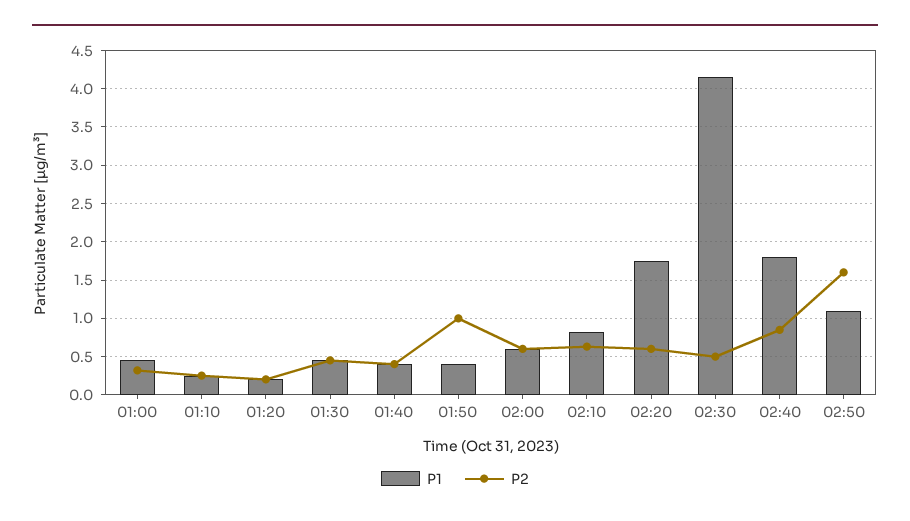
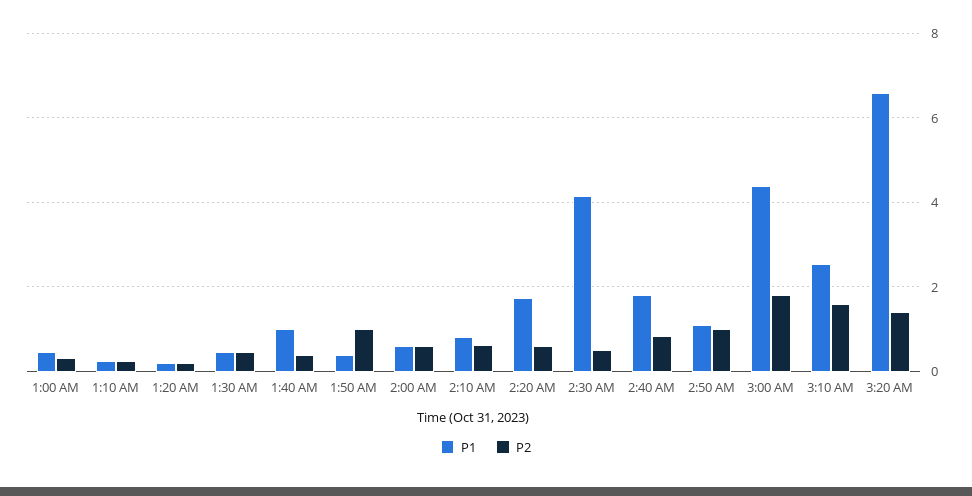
P1, 01:40: 0.4 -> 1
P2, 02:50: 1.6 -> 1
P1, 3:00 AM: none -> 4.4
P2, 3:00 AM: none -> 1.8
P1, 3:10 AM: none -> 2.6
P2, 3:10 AM: none -> 1.6
P1, 3:20 AM: none -> 6.6
P2, 3:20 AM: none -> 1.4

